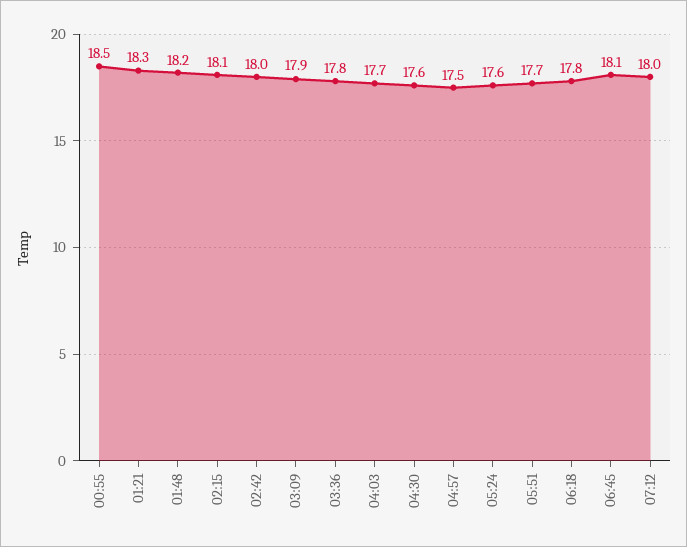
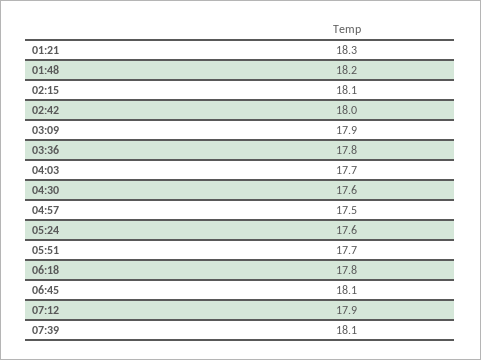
00:55: 18.5 -> none
07:12: 18 -> 17.9
07:39: none -> 18.1

